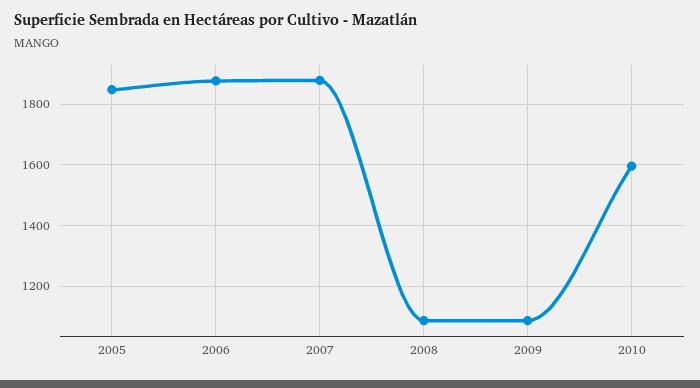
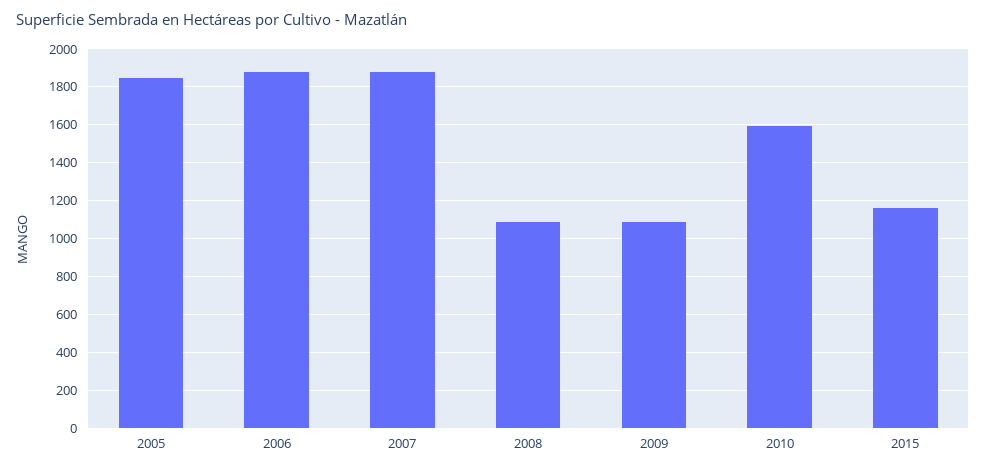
2015: none -> 1150

